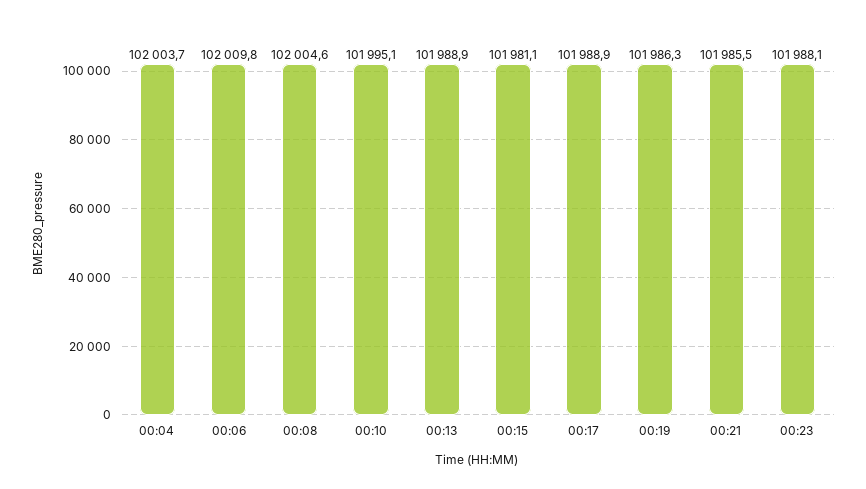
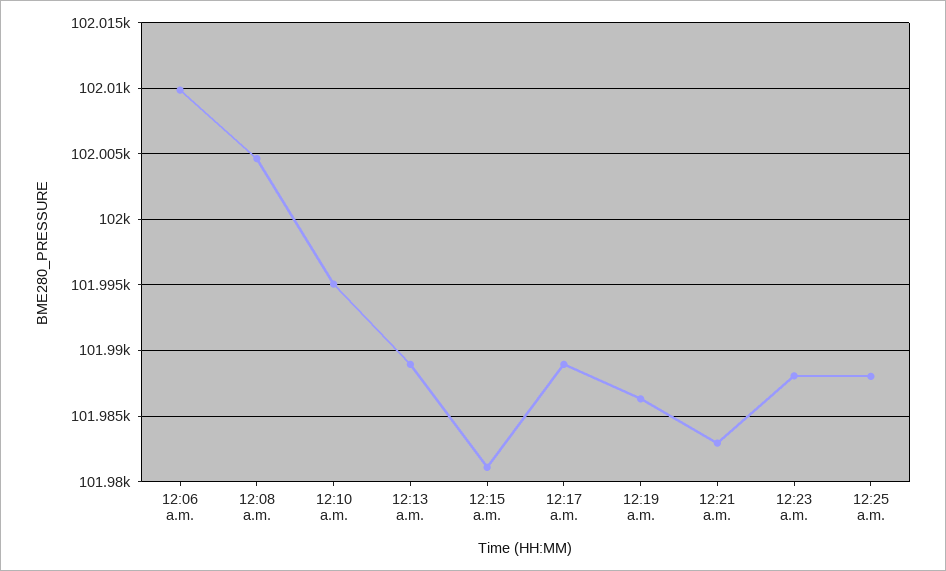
00:04: 102003.7 -> none
00:21: 101985.5 -> 101983
12:25 a.m.: none -> 101988

